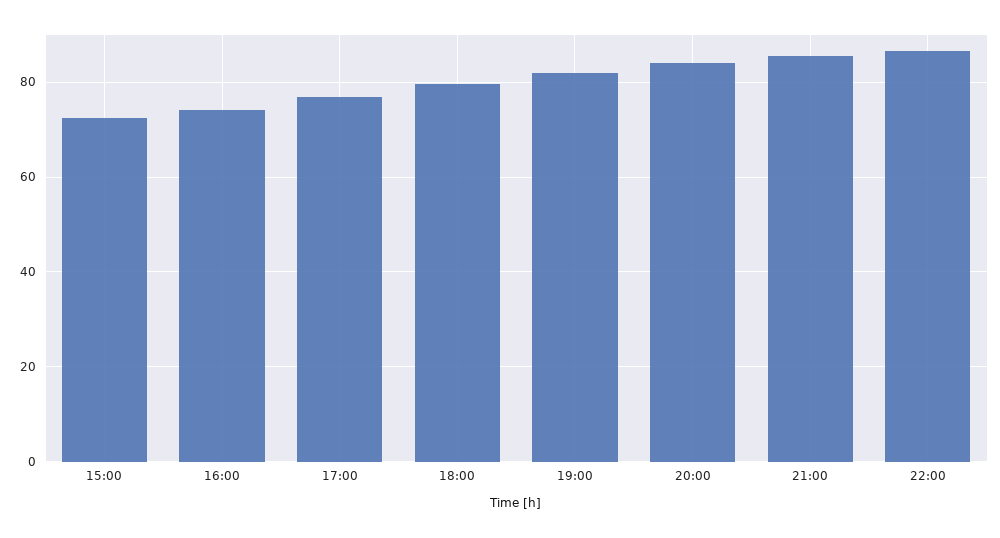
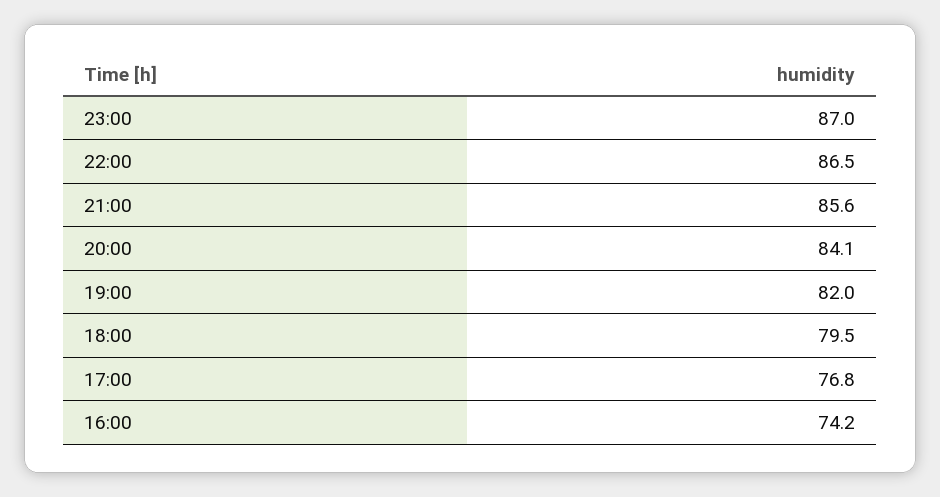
15:00: 72 -> none
23:00: none -> 87

